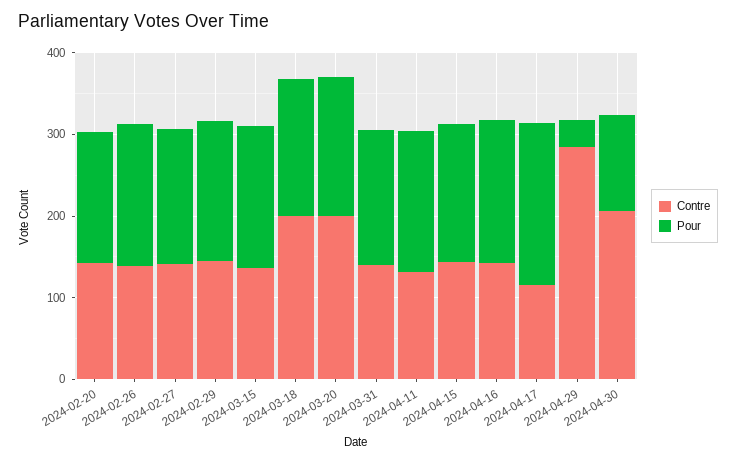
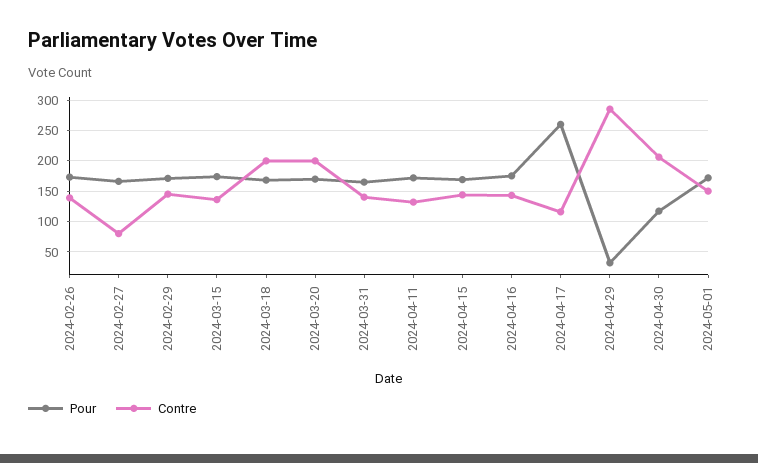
Contre, 2024-02-20: 140 -> none
Pour, 2024-02-20: 160 -> none
Contre, 2024-02-27: 140 -> 80
Pour, 2024-04-17: 200 -> 260
Pour, 2024-05-01: none -> 170
Contre, 2024-05-01: none -> 150

